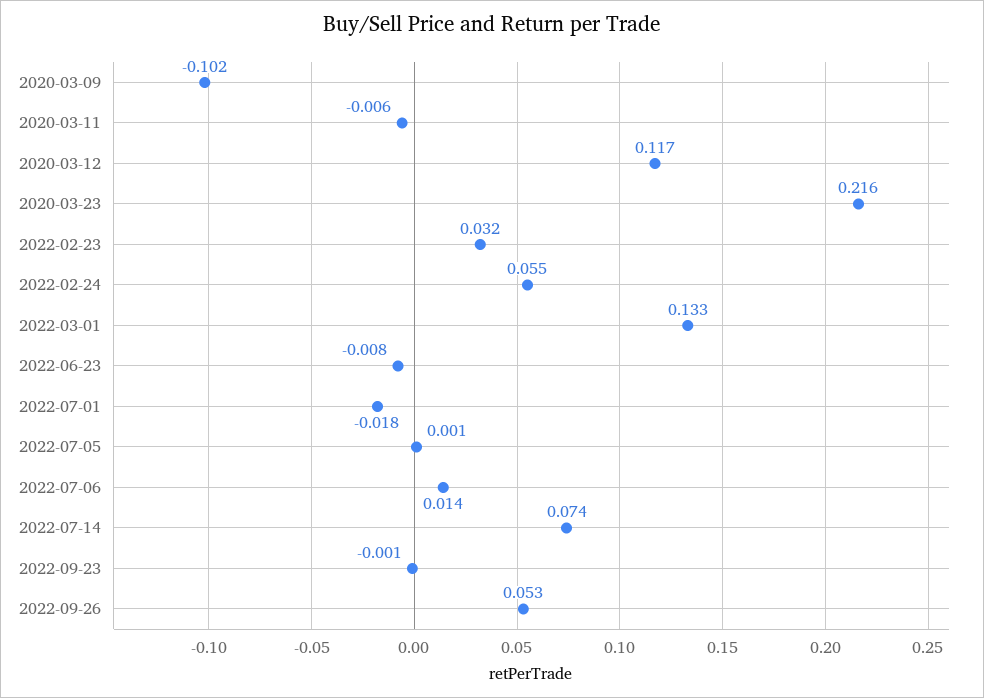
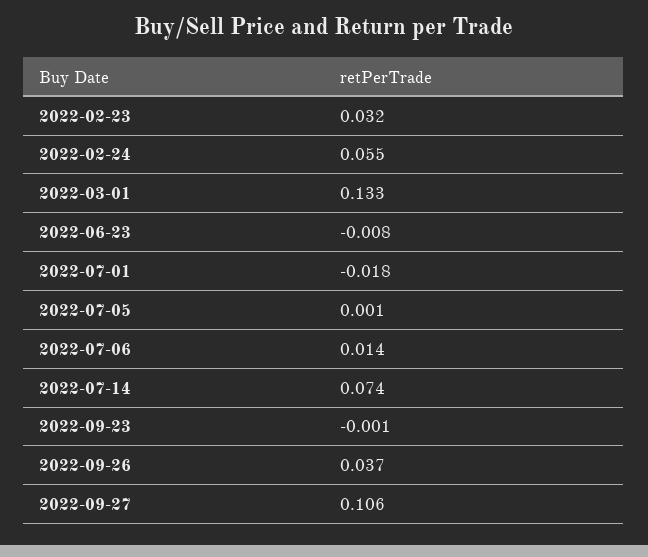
2020-03-09: -0.102 -> none
2020-03-11: -0.006 -> none
2020-03-12: 0.117 -> none
2020-03-23: 0.216 -> none
2022-09-26: 0.053 -> 0.037
2022-09-27: none -> 0.106

